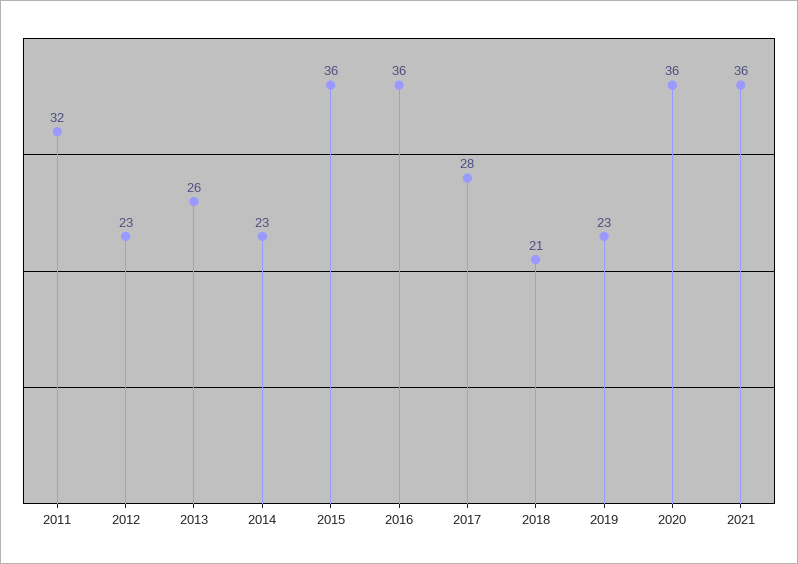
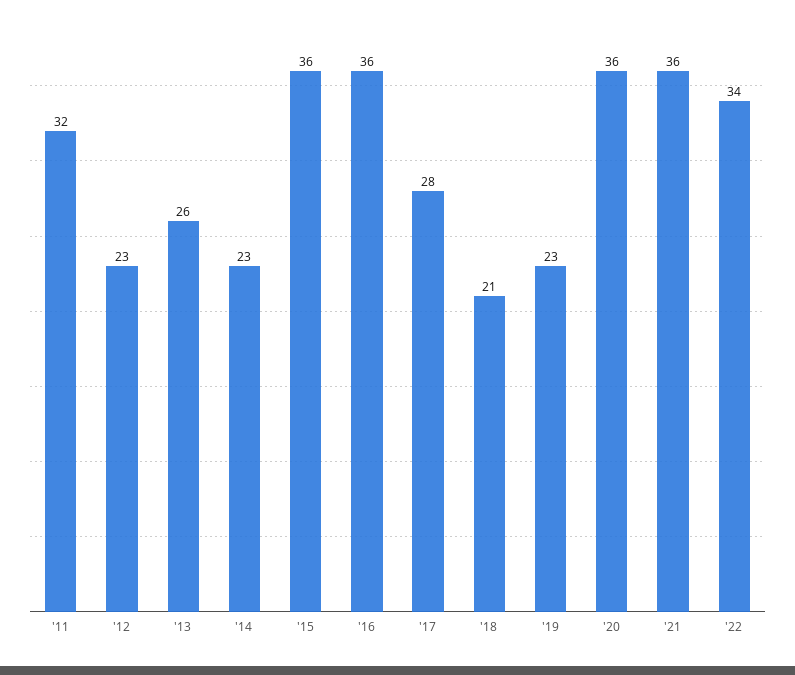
'22: none -> 34

